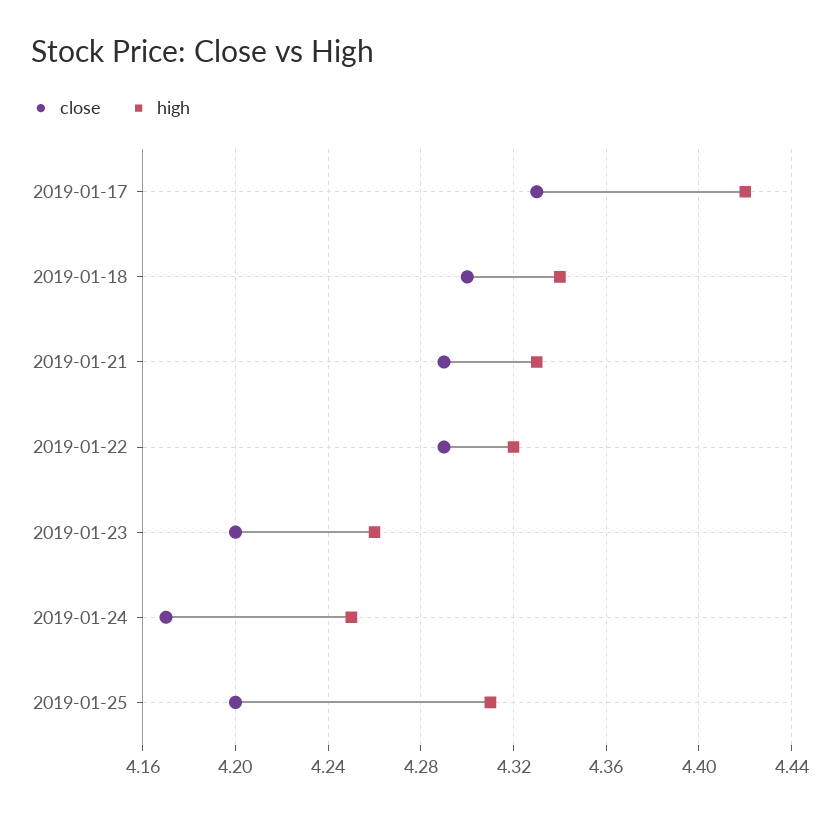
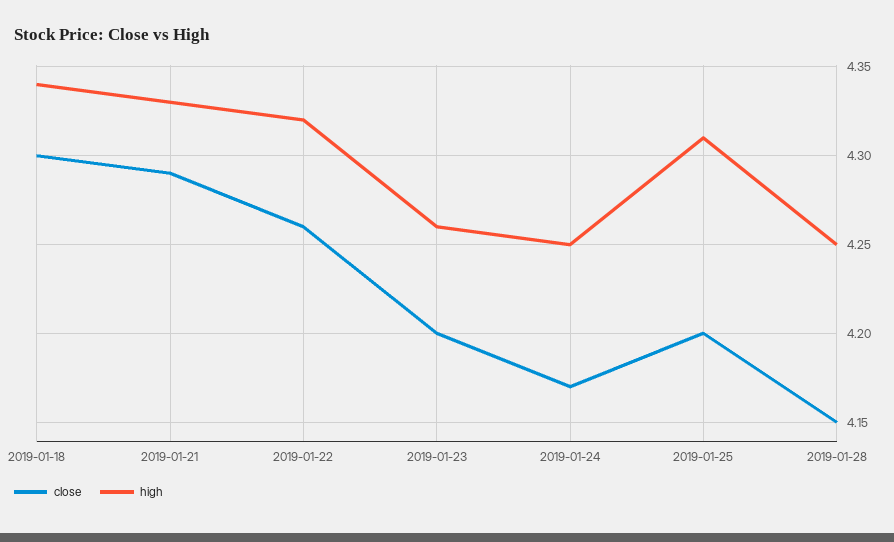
close, 2019-01-17: 4.33 -> none
high, 2019-01-17: 4.42 -> none
close, 2019-01-22: 4.29 -> 4.26
close, 2019-01-28: none -> 4.15
high, 2019-01-28: none -> 4.25

